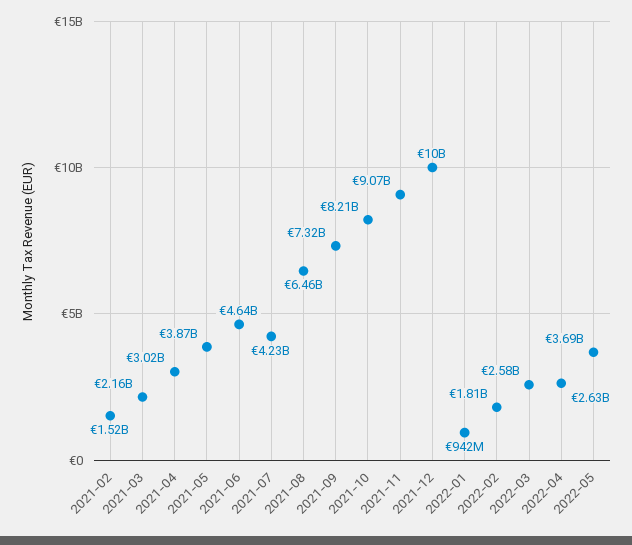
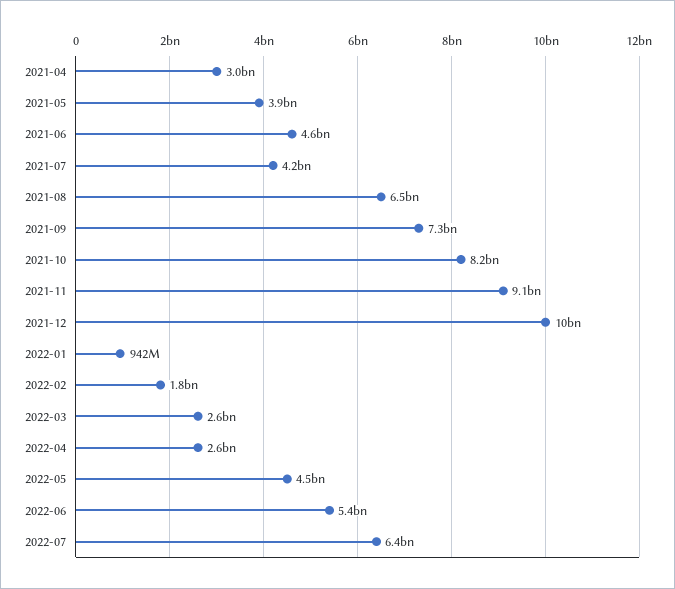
2021-02: 1520000000 -> none
2021-03: 2160000000 -> none
2022-05: 3690000000 -> 4500000000
2022-06: none -> 5400000000
2022-07: none -> 6400000000

